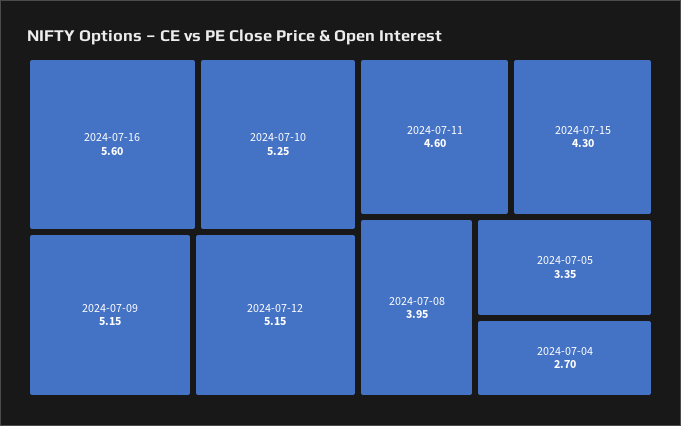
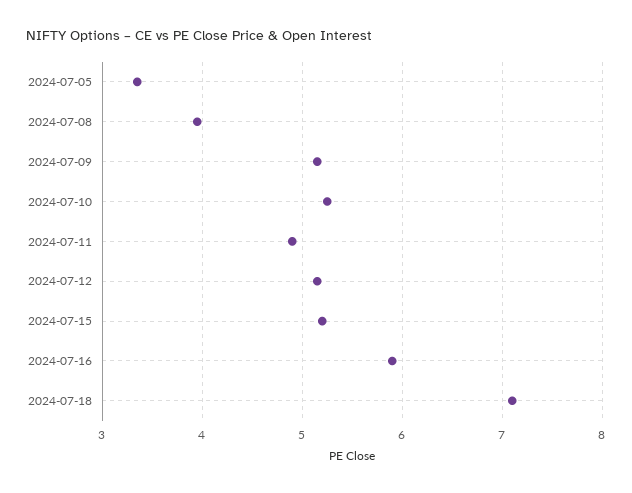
2024-07-16: 5.6 -> 5.9
2024-07-11: 4.6 -> 4.9
2024-07-15: 4.3 -> 5.2
2024-07-04: 2.7 -> none
2024-07-18: none -> 7.1

